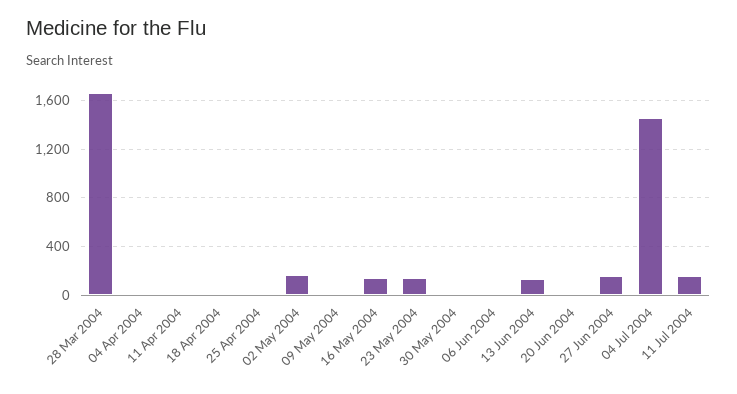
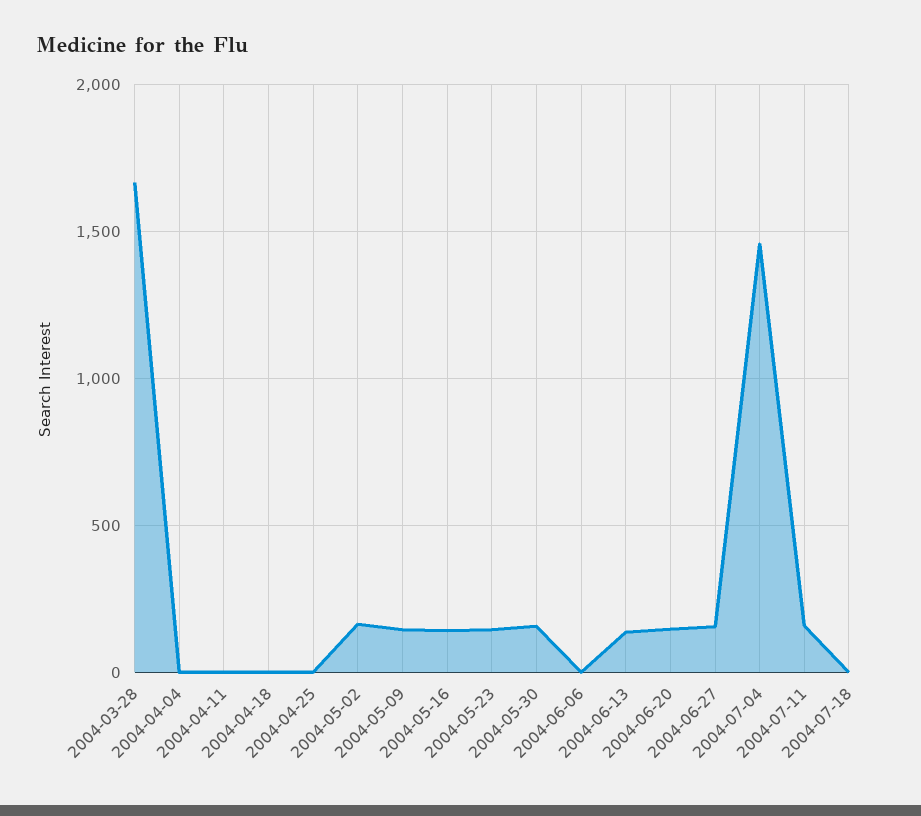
09 May 2004: 0 -> 150
30 May 2004: 0 -> 150
20 Jun 2004: 0 -> 150
2004-07-18: none -> 0

